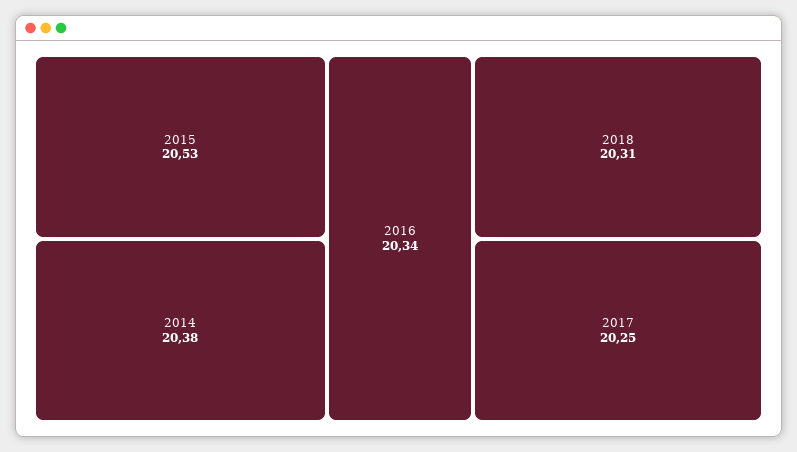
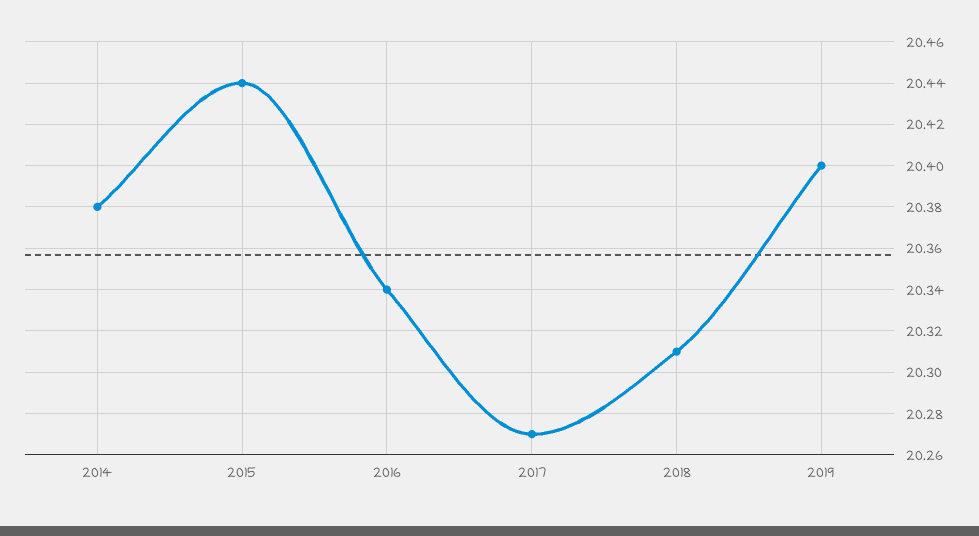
2015: 20.53 -> 20.44
2017: 20.25 -> 20.27
2019: none -> 20.4

